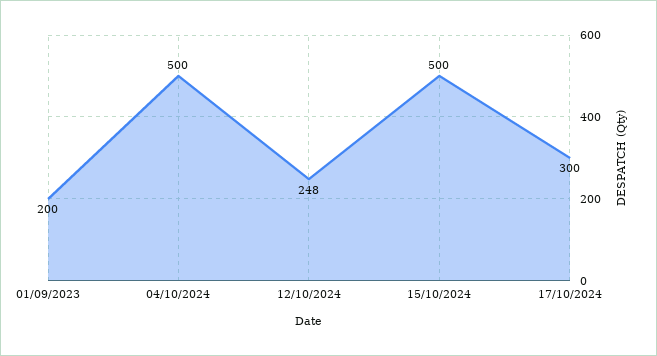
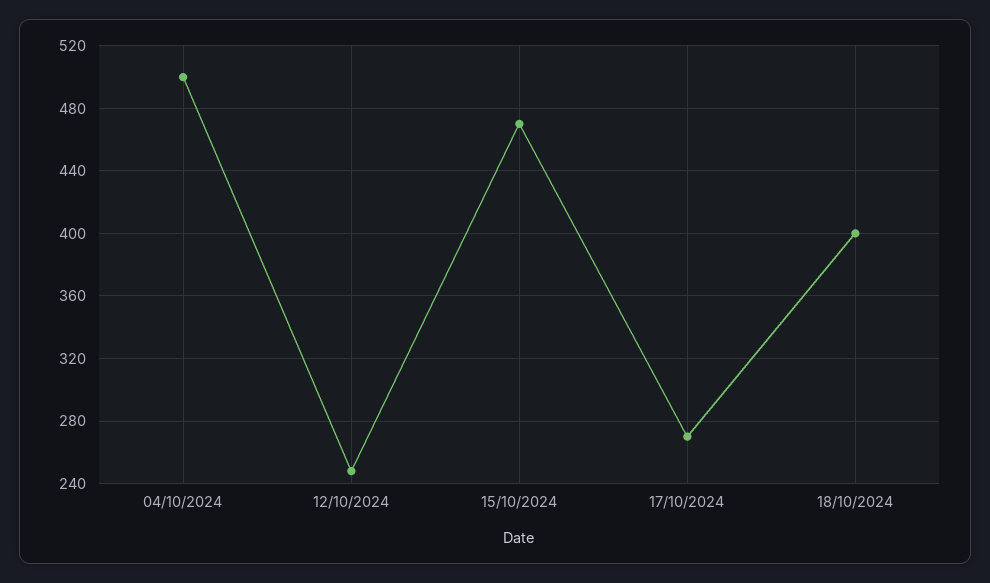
01/09/2023: 200 -> none
15/10/2024: 500 -> 470
17/10/2024: 300 -> 270
18/10/2024: none -> 400

